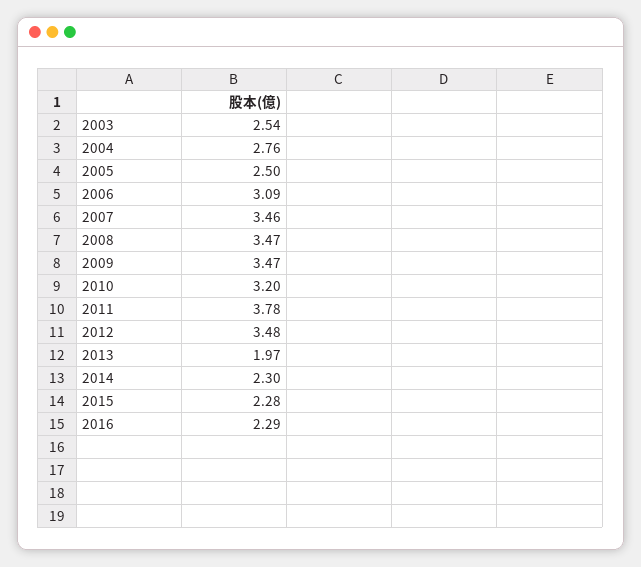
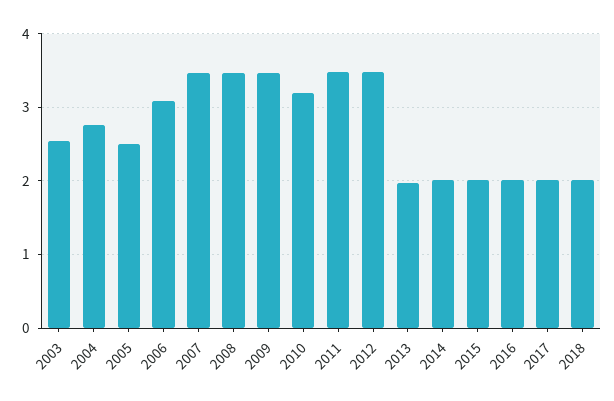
2011: 3.78 -> 3.5
2014: 2.3 -> 2
2015: 2.28 -> 2
2016: 2.29 -> 2
2017: none -> 2
2018: none -> 2

